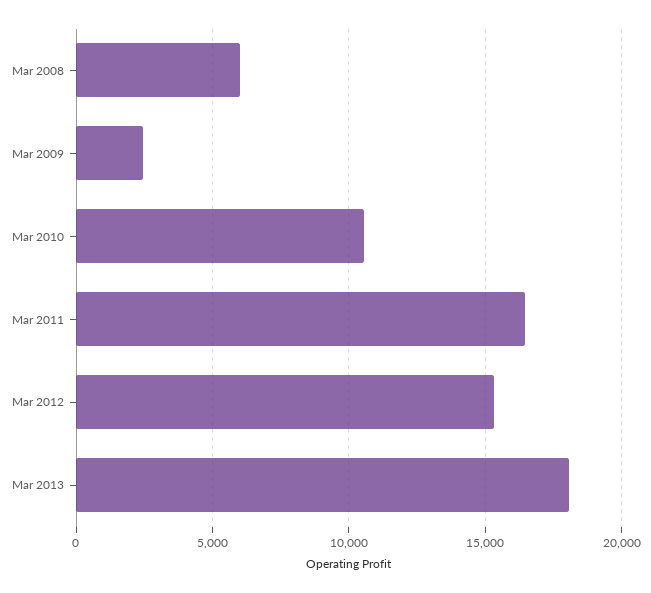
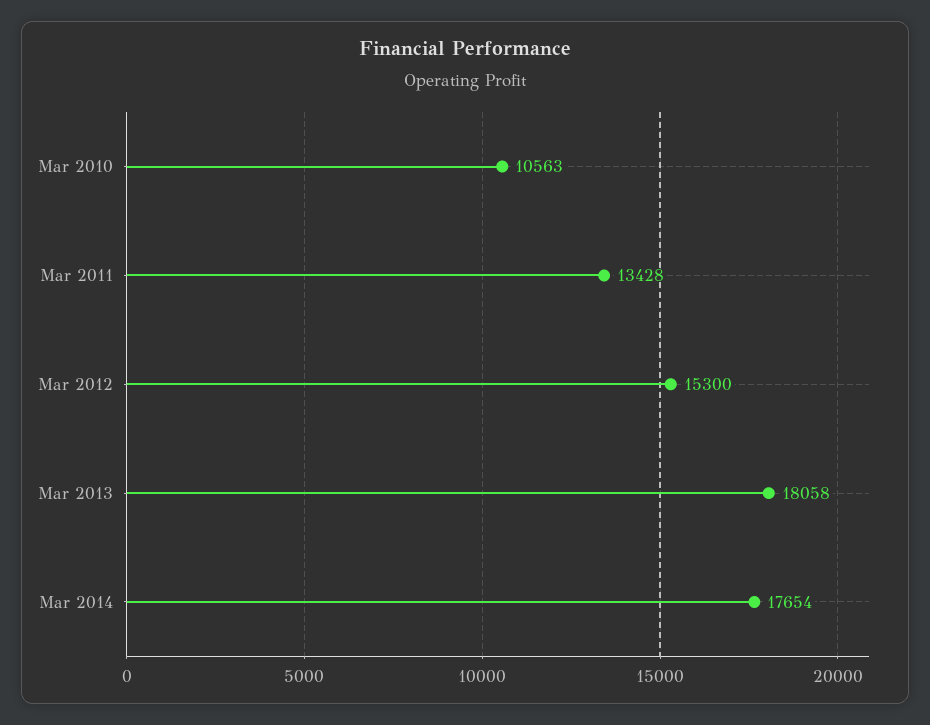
Mar 2008: 6000 -> none
Mar 2009: 2500 -> none
Mar 2011: 16500 -> 13428
Mar 2014: none -> 17654

